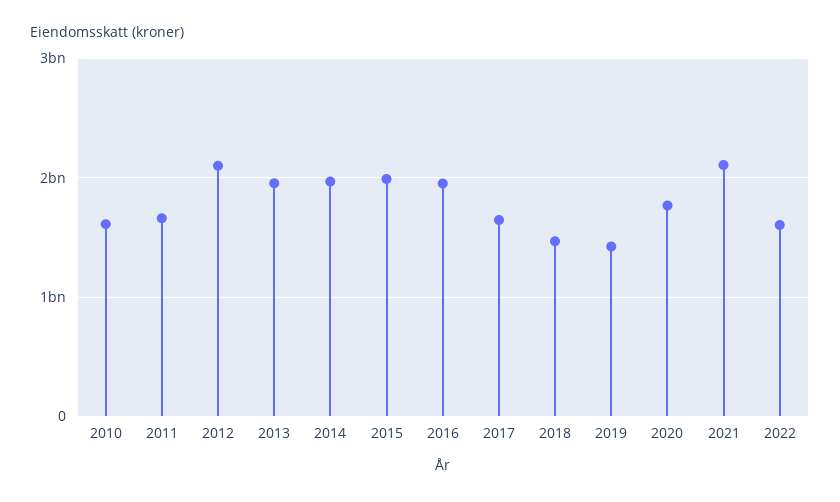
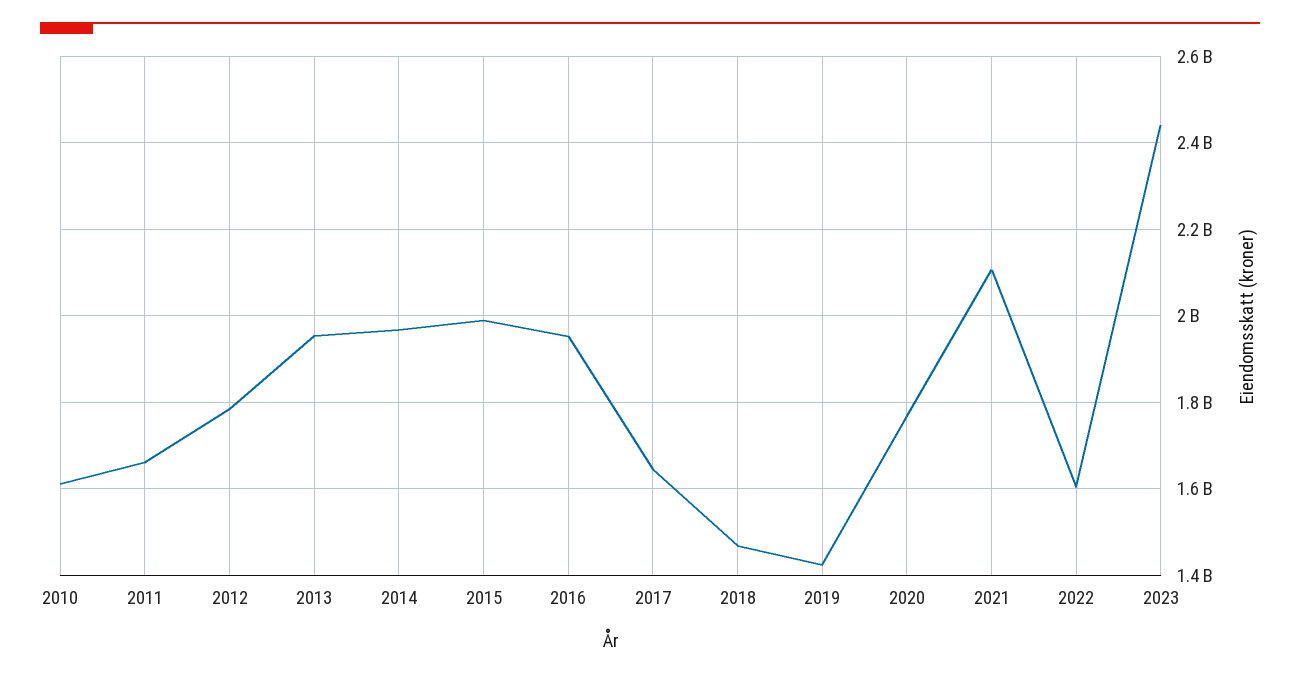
2012: 2100000000 -> 1780000000
2023: none -> 2440000000

